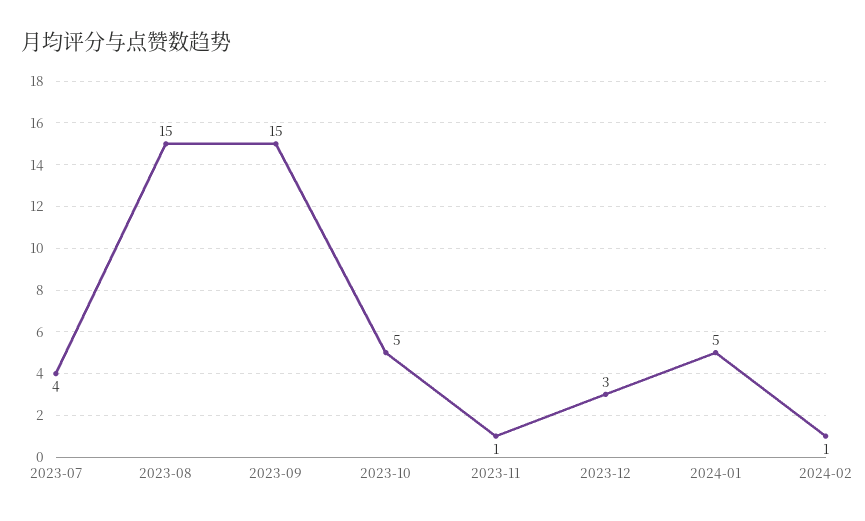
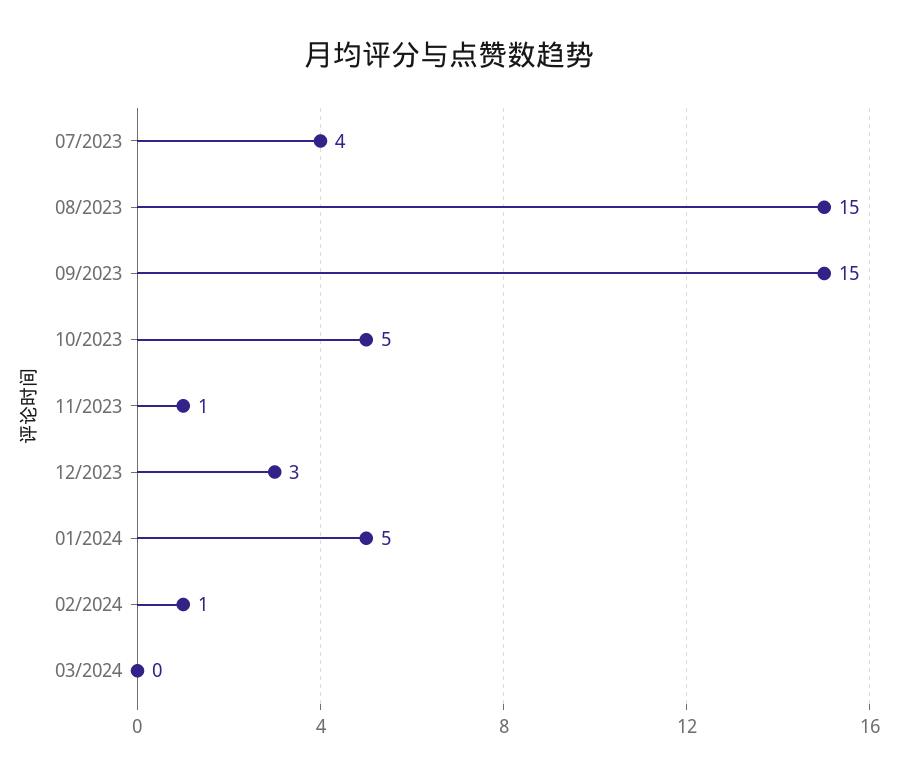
03/2024: none -> 0

